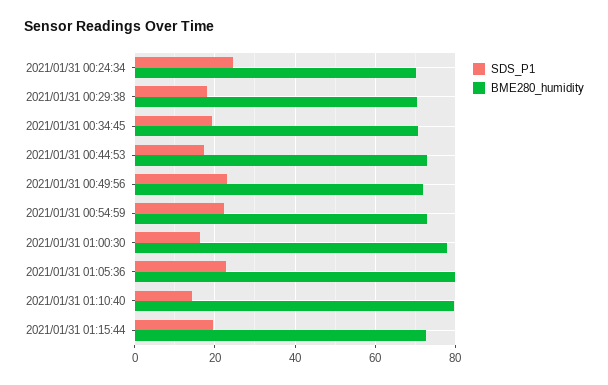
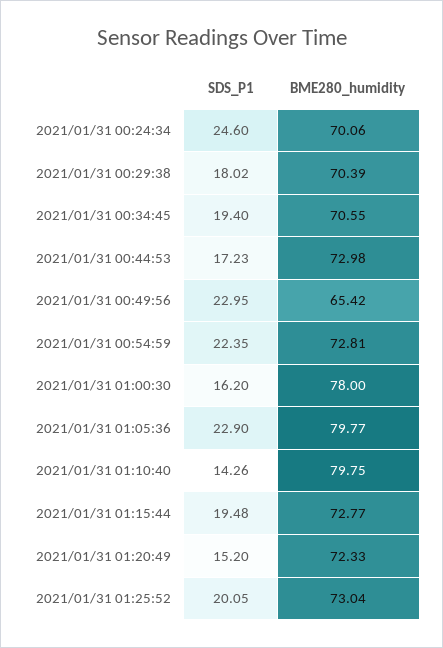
BME280_humidity, 2021/01/31 00:49:56: 72 -> 65.42
SDS_P1, 2021/01/31 01:20:49: none -> 15.2
BME280_humidity, 2021/01/31 01:20:49: none -> 72.33
SDS_P1, 2021/01/31 01:25:52: none -> 20.05
BME280_humidity, 2021/01/31 01:25:52: none -> 73.04

